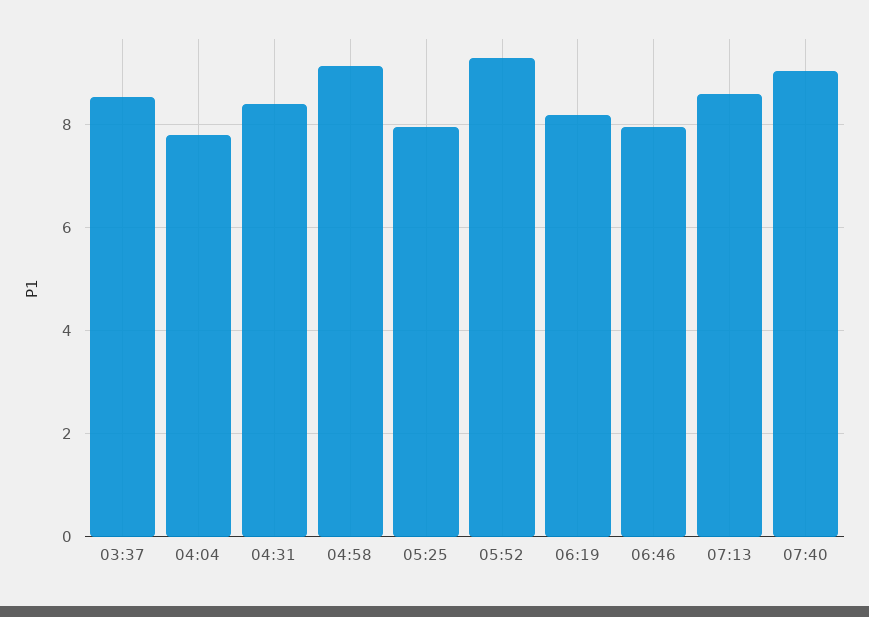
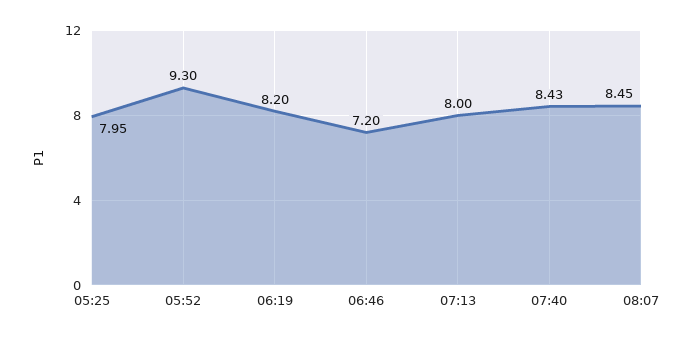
03:37: 8.6 -> none
04:04: 7.8 -> none
04:31: 8.4 -> none
04:58: 9.2 -> none
06:46: 8 -> 7.2
07:13: 8.6 -> 8
07:40: 9 -> 8.43
08:07: none -> 8.45

